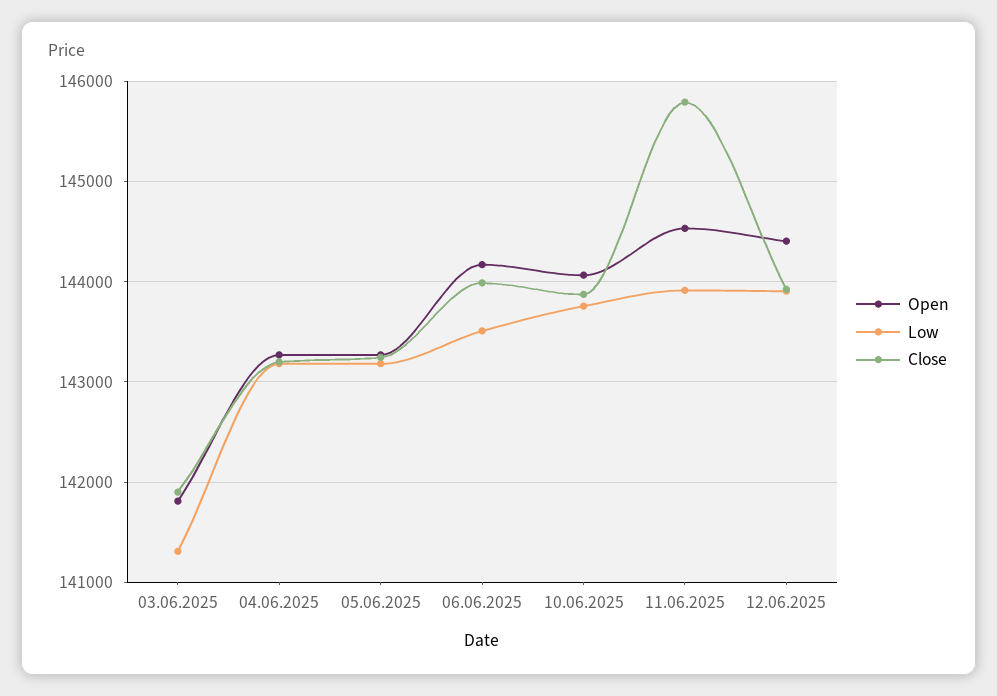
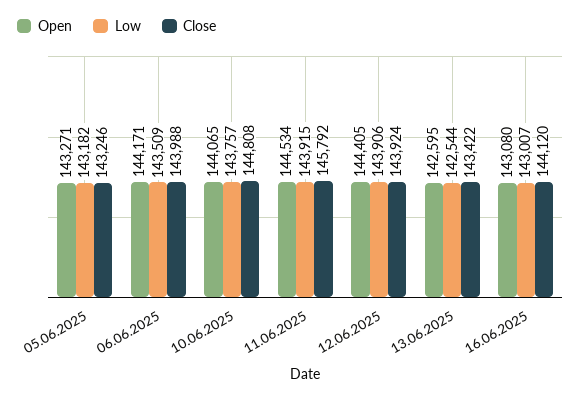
Open, 03.06.2025: 141800 -> none
Low, 03.06.2025: 141300 -> none
Close, 03.06.2025: 141900 -> none
Open, 04.06.2025: 143300 -> none
Low, 04.06.2025: 143200 -> none
Close, 04.06.2025: 143200 -> none
Close, 10.06.2025: 143900 -> 144808
Open, 13.06.2025: none -> 142595
Low, 13.06.2025: none -> 142544
Close, 13.06.2025: none -> 143422
Open, 16.06.2025: none -> 143080
Low, 16.06.2025: none -> 143007
Close, 16.06.2025: none -> 144120

